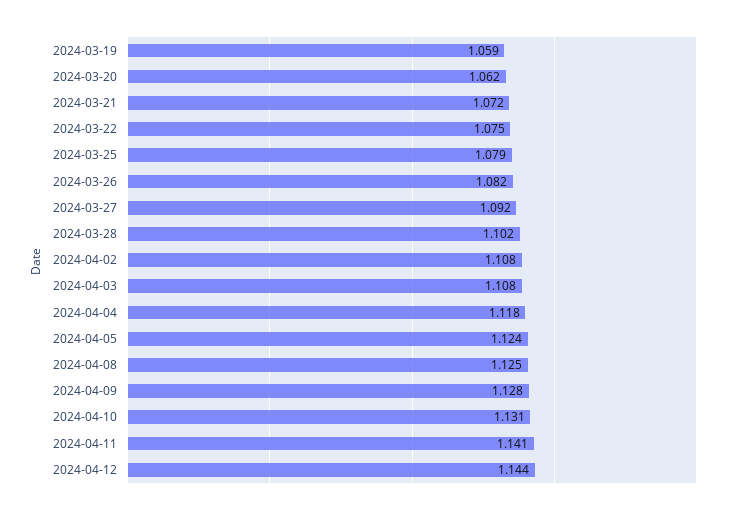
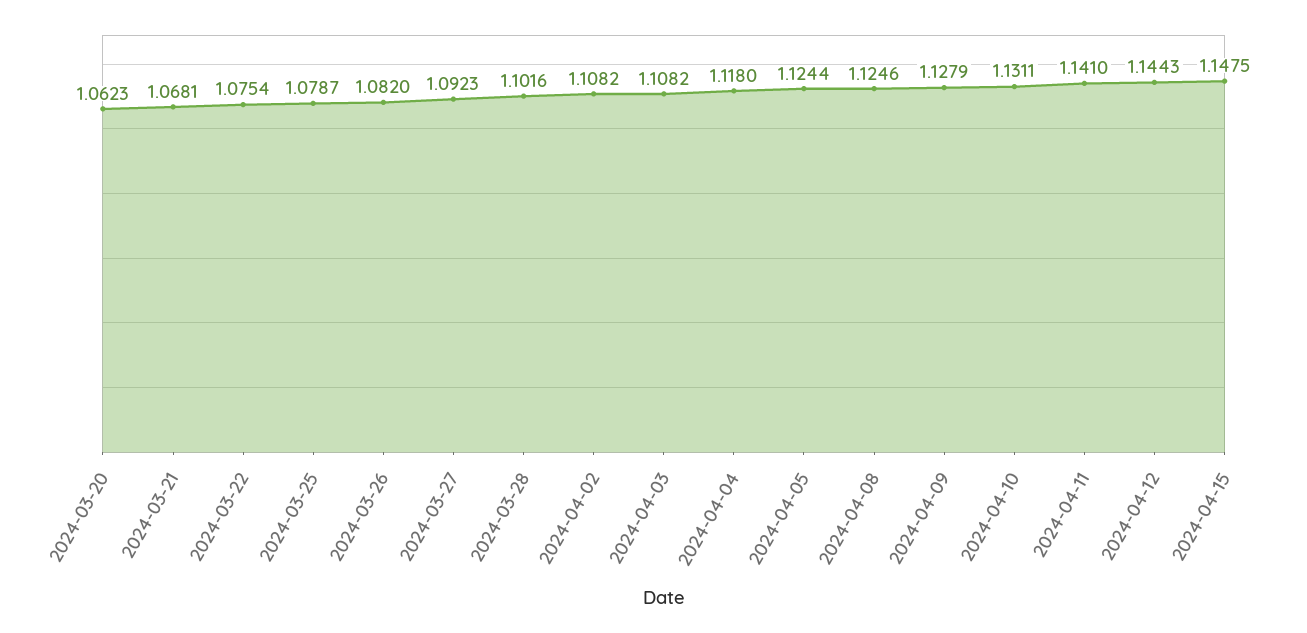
2024-03-19: 1.059 -> none
2024-03-21: 1.072 -> 1.0681
2024-04-15: none -> 1.1475

